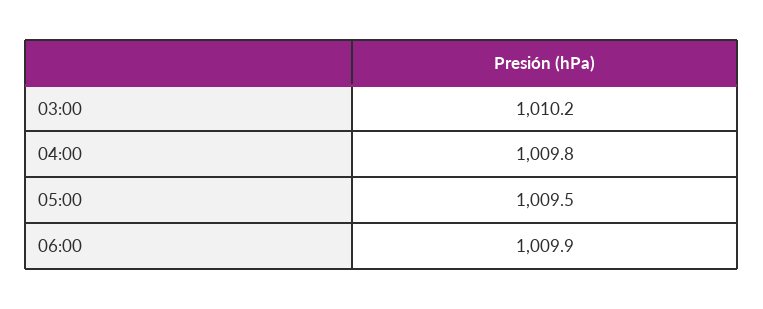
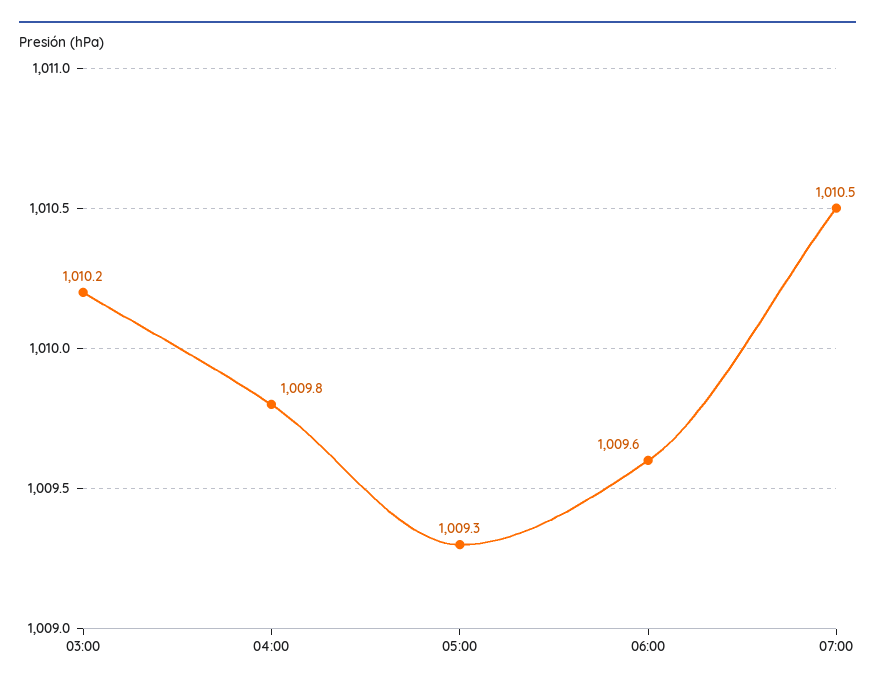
05:00: 1009.5 -> 1009.3
06:00: 1009.9 -> 1009.6
07:00: none -> 1010.5

